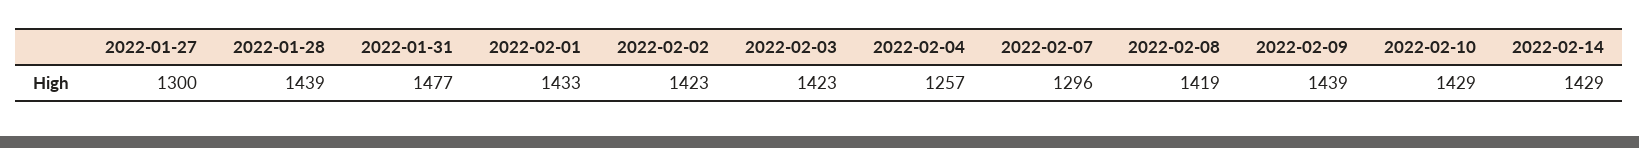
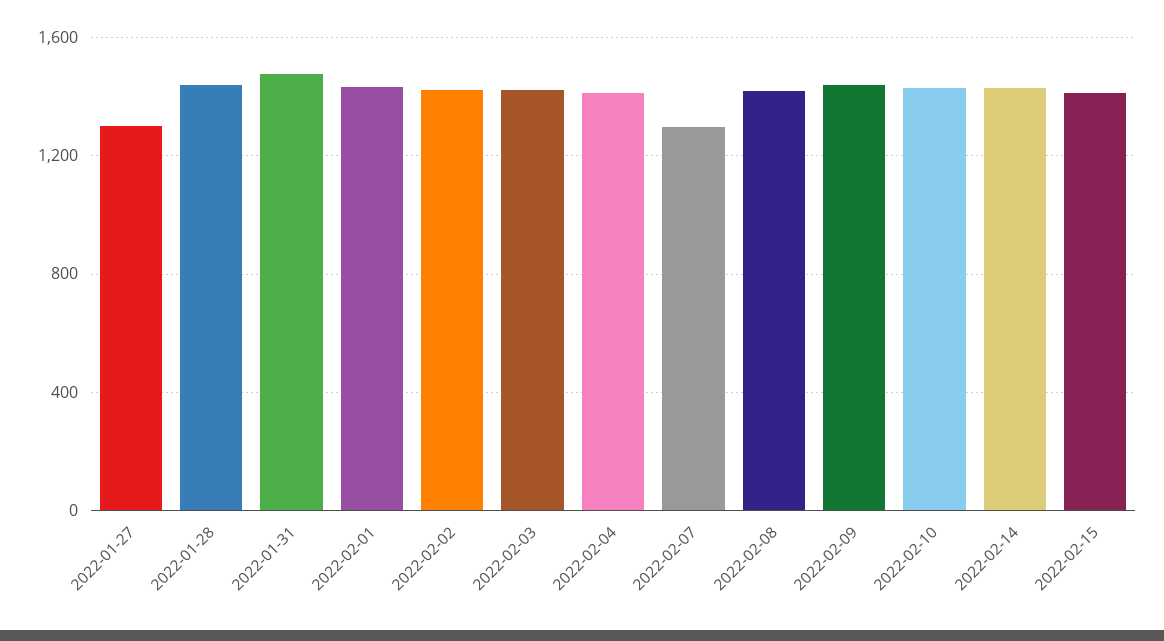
2022-02-04: 1257 -> 1400
2022-02-15: none -> 1400

